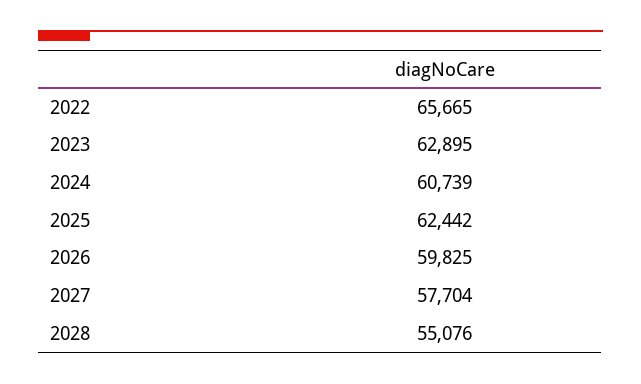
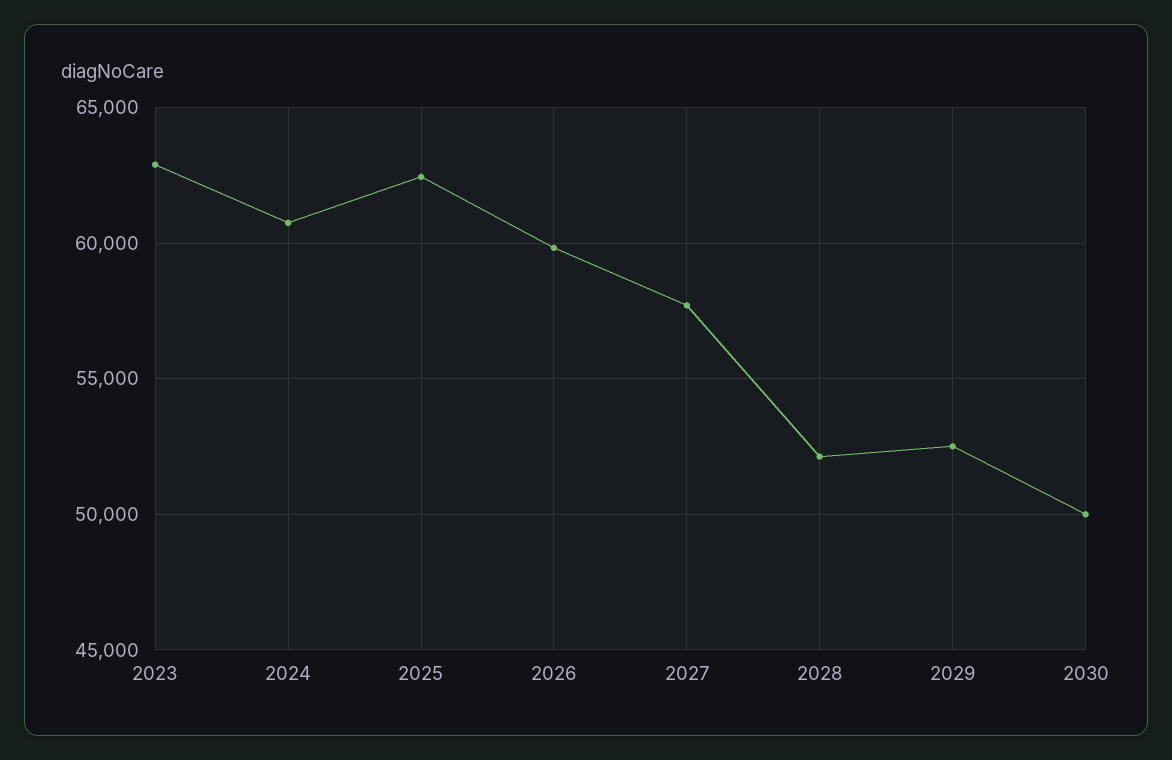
2022: 65665 -> none
2028: 55076 -> 52000
2029: none -> 52500
2030: none -> 50000

